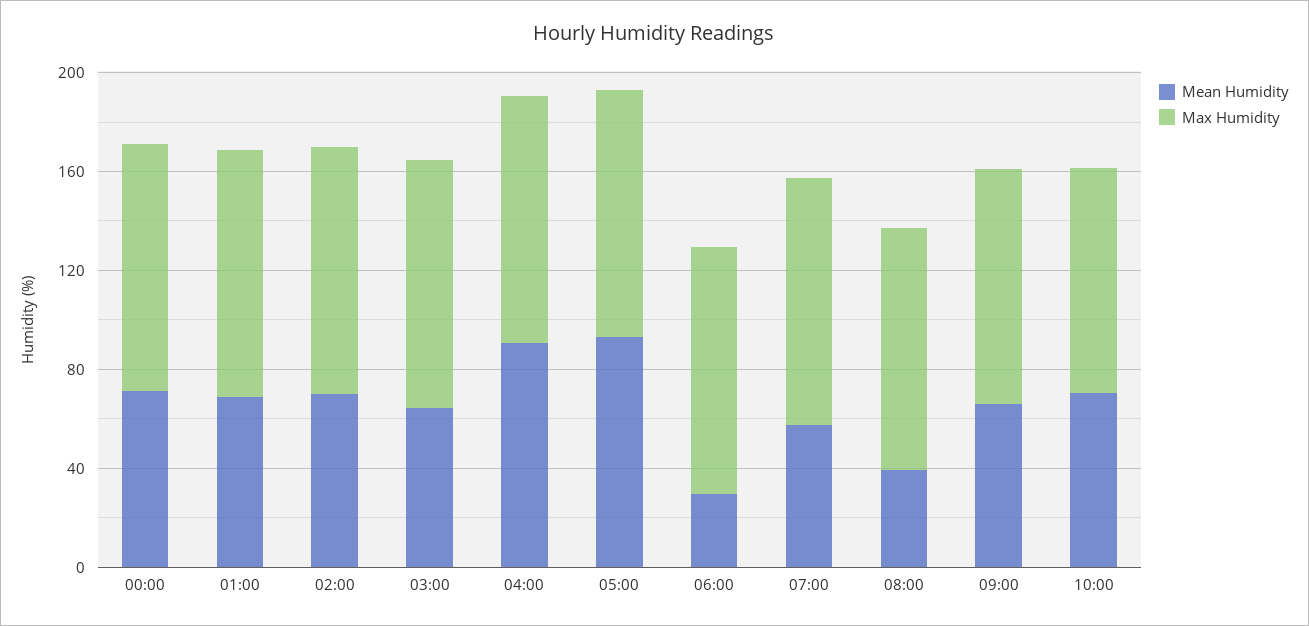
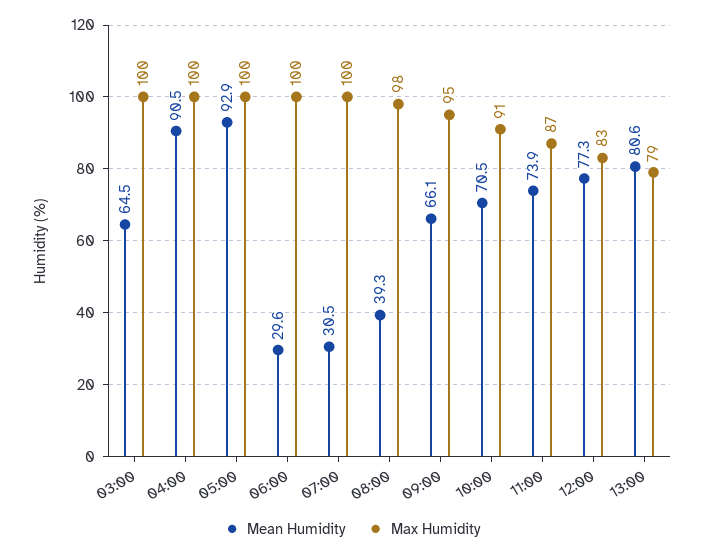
Mean Humidity, 00:00: 70 -> none
Max Humidity, 00:00: 100 -> none
Mean Humidity, 01:00: 70 -> none
Max Humidity, 01:00: 100 -> none
Mean Humidity, 02:00: 70 -> none
Max Humidity, 02:00: 100 -> none
Mean Humidity, 07:00: 60 -> 30.5
Mean Humidity, 11:00: none -> 73.9
Max Humidity, 11:00: none -> 87
Mean Humidity, 12:00: none -> 77.3
Max Humidity, 12:00: none -> 83
Mean Humidity, 13:00: none -> 80.6
Max Humidity, 13:00: none -> 79

